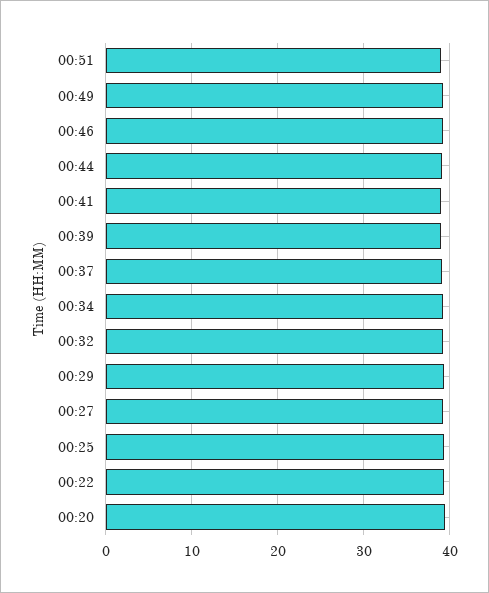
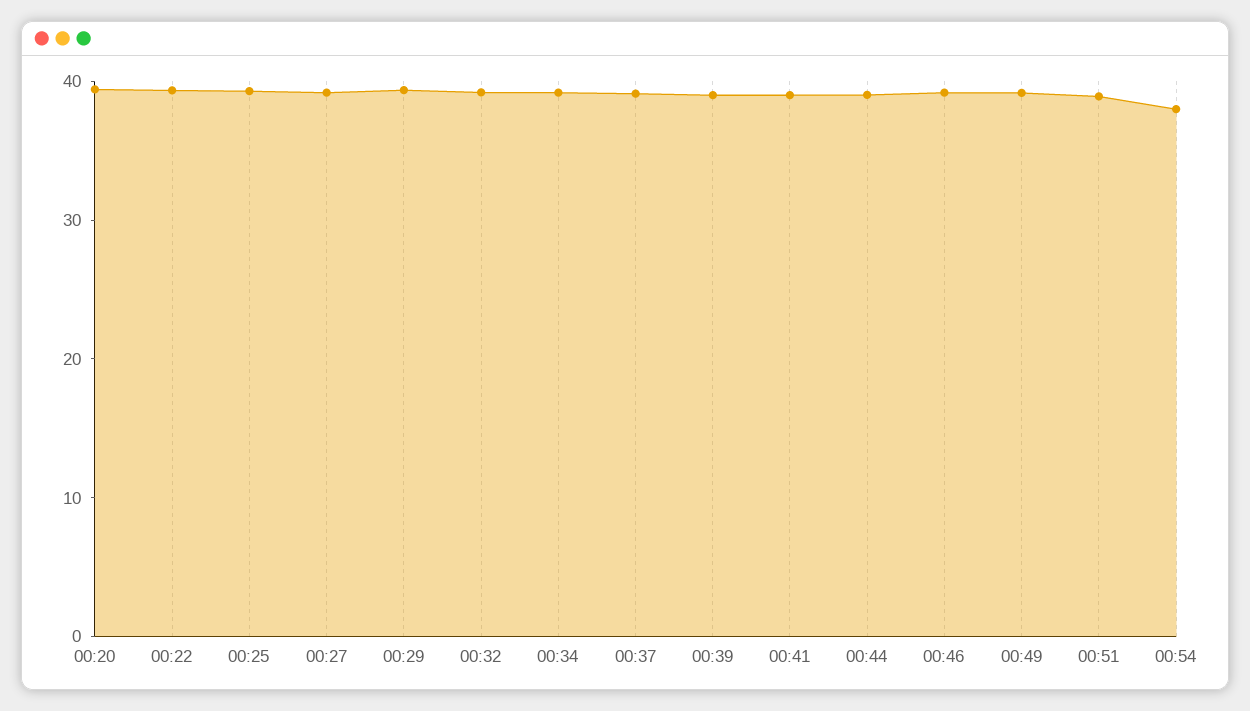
00:54: none -> 38

